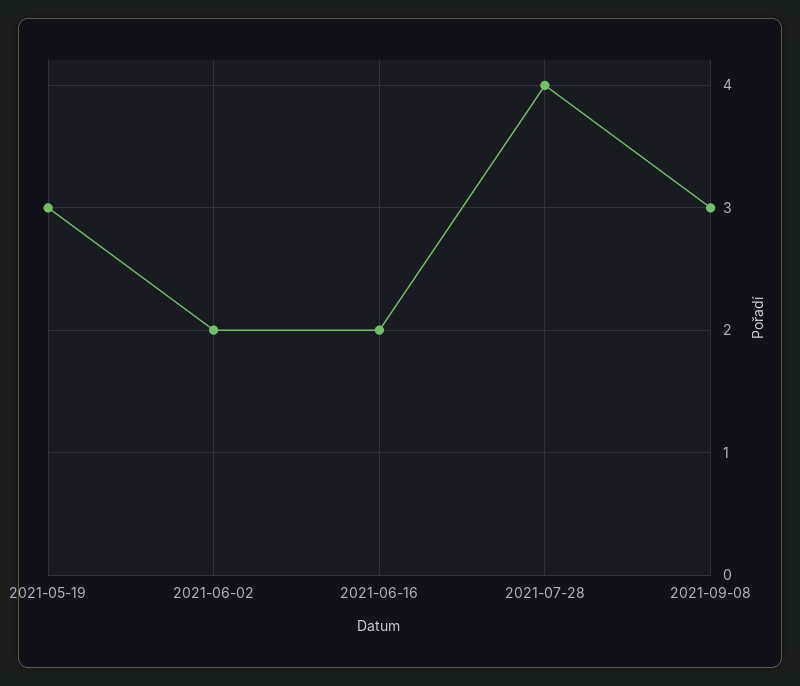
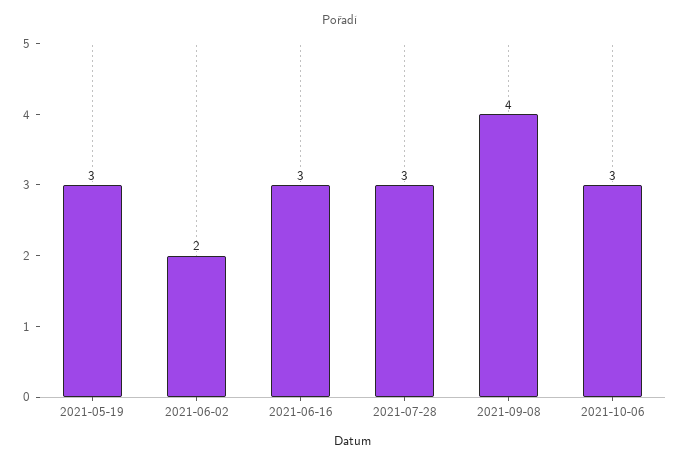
2021-06-16: 2 -> 3
2021-07-28: 4 -> 3
2021-09-08: 3 -> 4
2021-10-06: none -> 3

